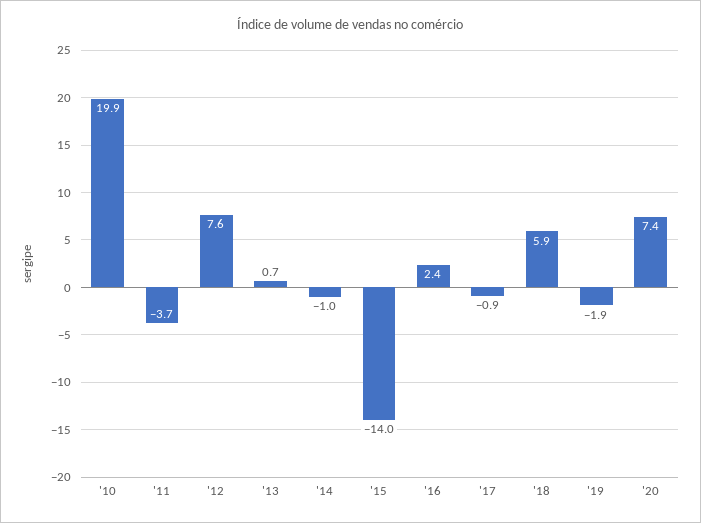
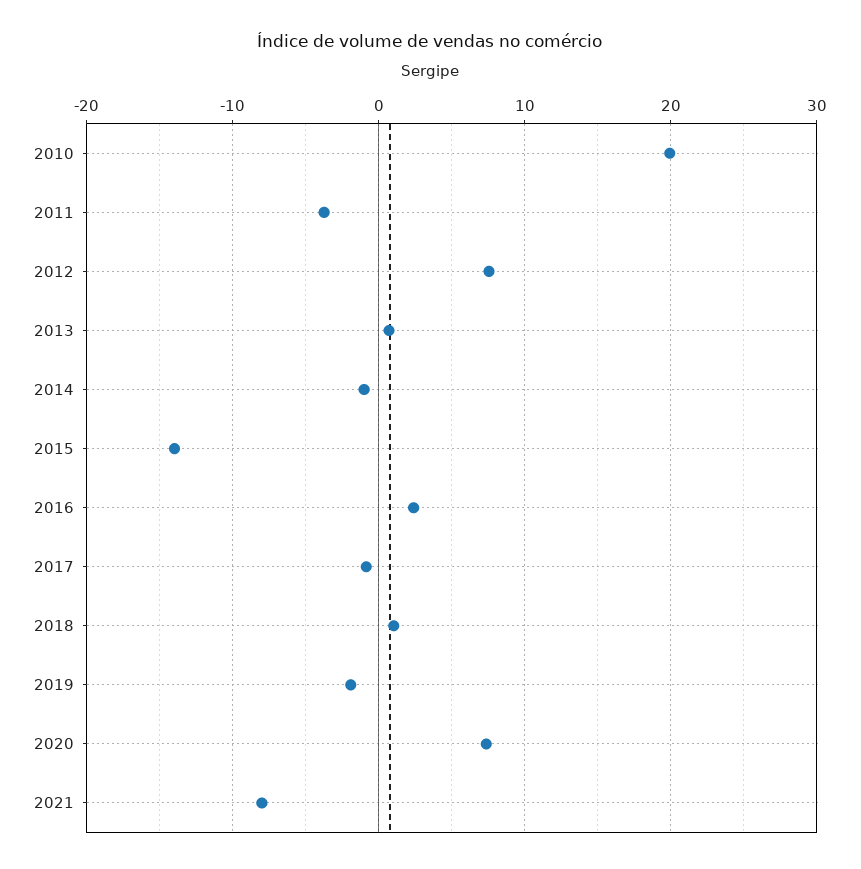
'18: 5.9 -> 1
2021: none -> -8

